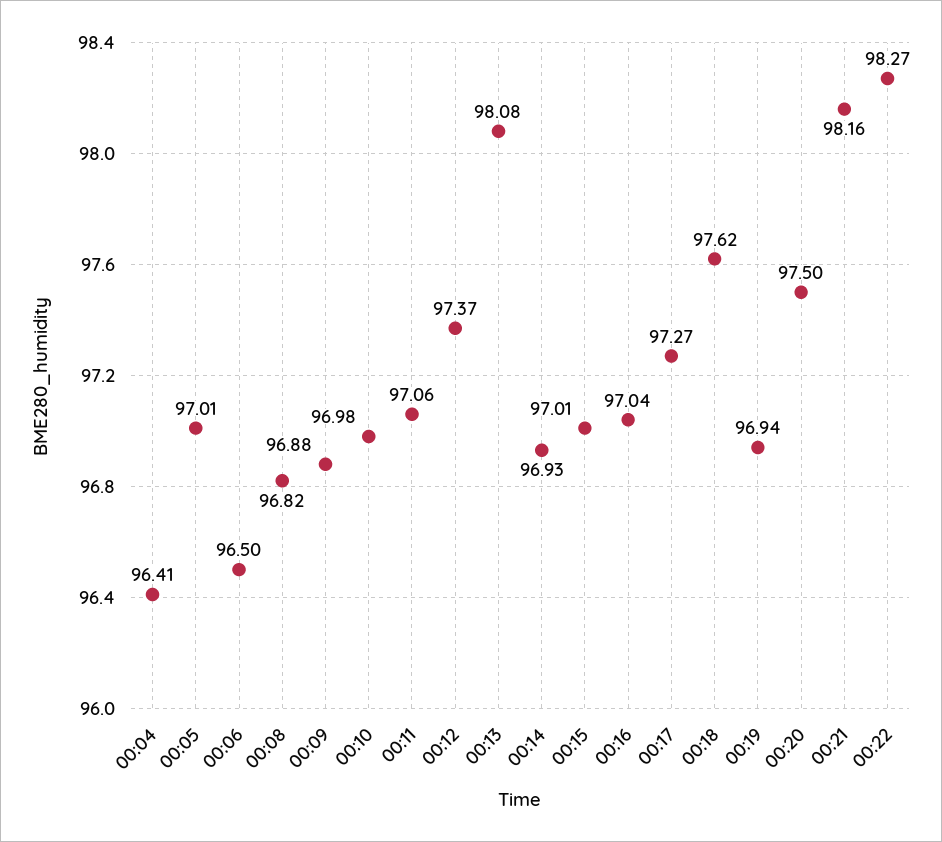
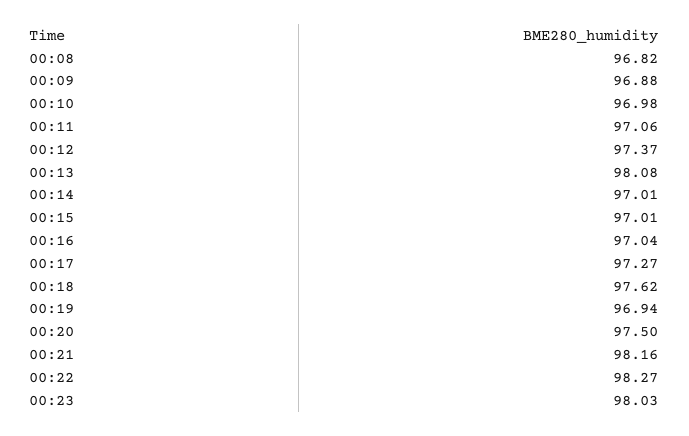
00:04: 96.41 -> none
00:05: 97.01 -> none
00:06: 96.5 -> none
00:14: 96.93 -> 97.01
00:23: none -> 98.03

